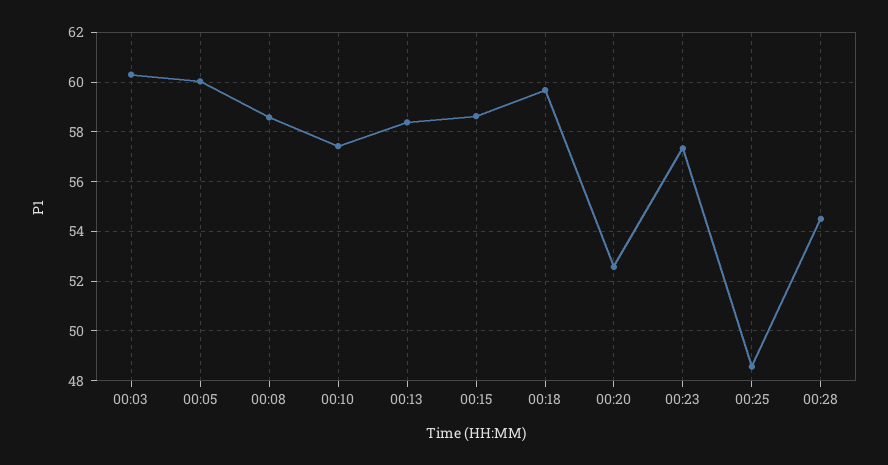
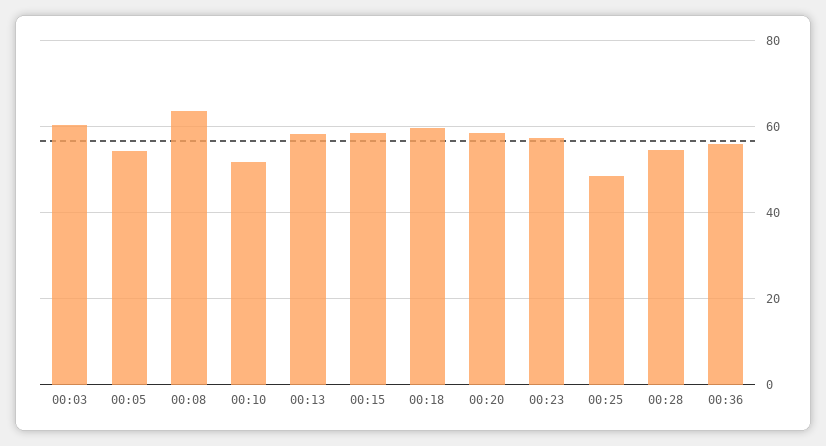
00:05: 60 -> 54
00:08: 58.5 -> 64
00:10: 57.5 -> 52
00:20: 52.5 -> 58
00:36: none -> 56

